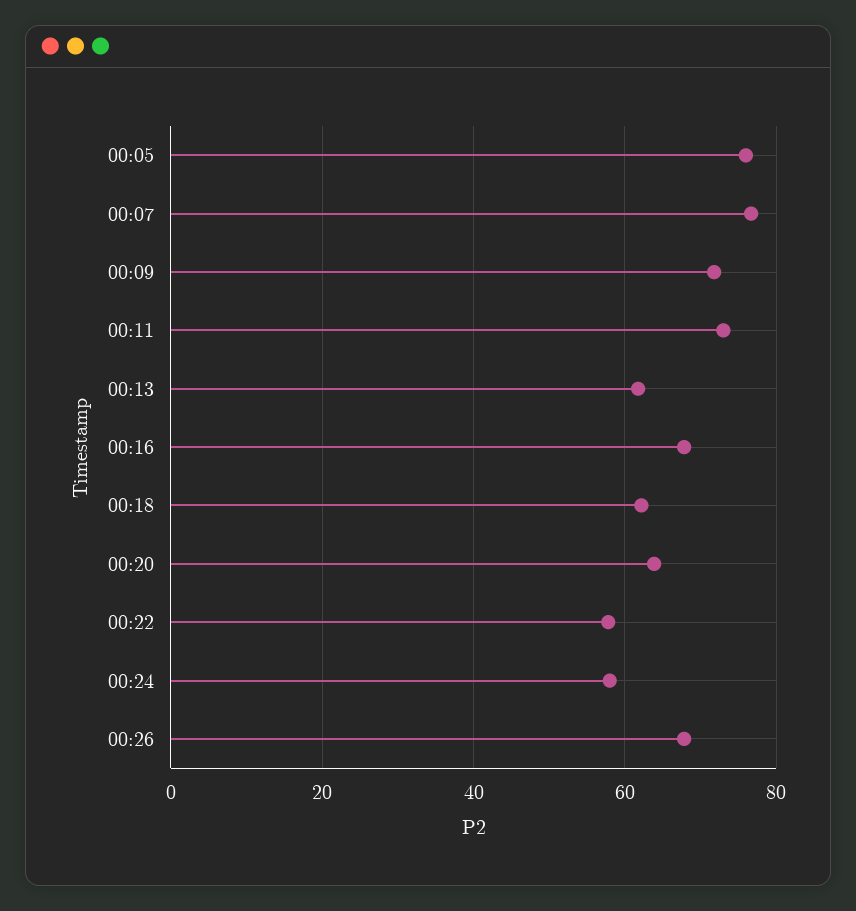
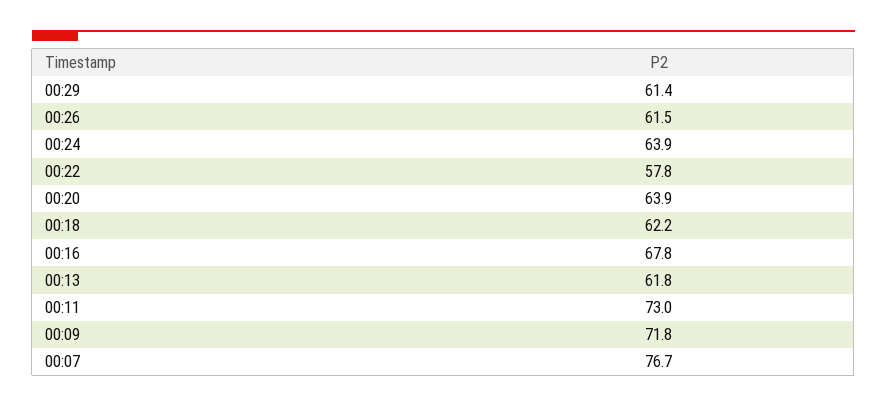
00:05: 76 -> none
00:24: 58 -> 63.9
00:26: 68 -> 61.5
00:29: none -> 61.4

